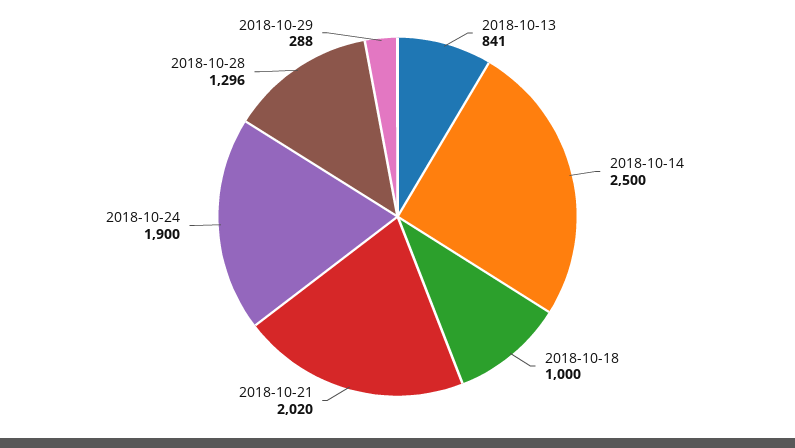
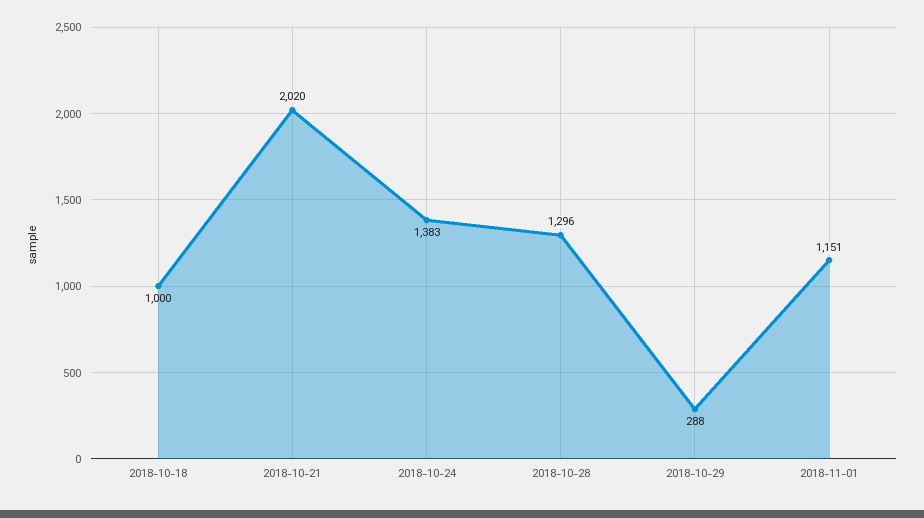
2018-10-13: 841 -> none
2018-10-14: 2500 -> none
2018-10-24: 1900 -> 1383
2018-11-01: none -> 1151

